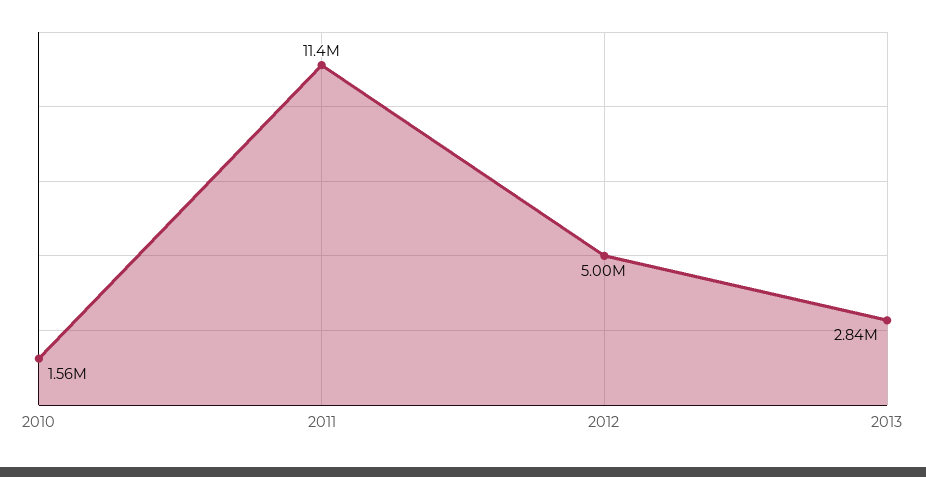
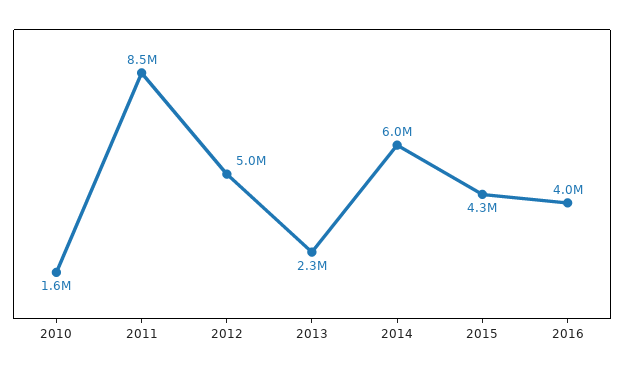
2011: 11400000 -> 8500000
2013: 2840000 -> 2300000
2014: none -> 6000000
2015: none -> 4300000
2016: none -> 4000000

